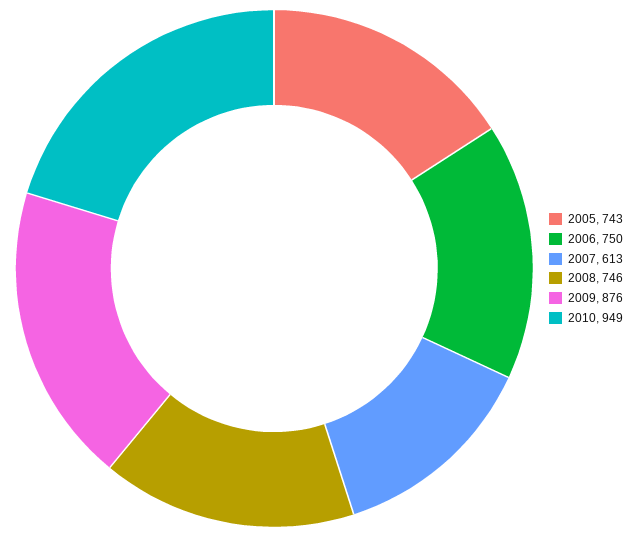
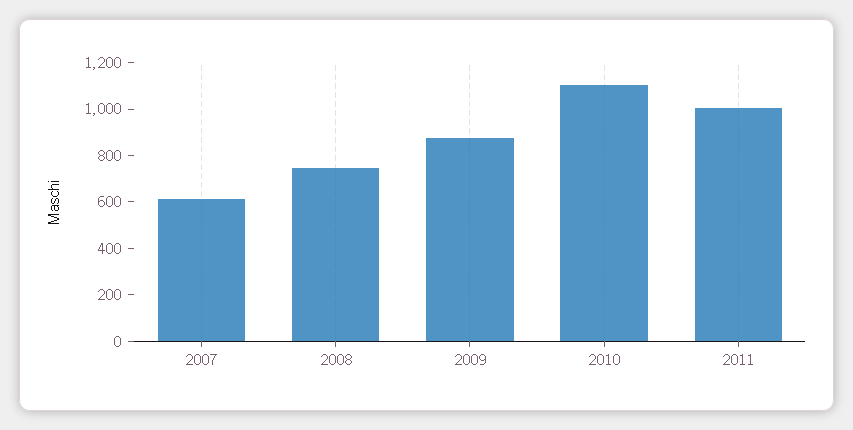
2005: 743 -> none
2006: 750 -> none
2010: 949 -> 1100
2011: none -> 1000

